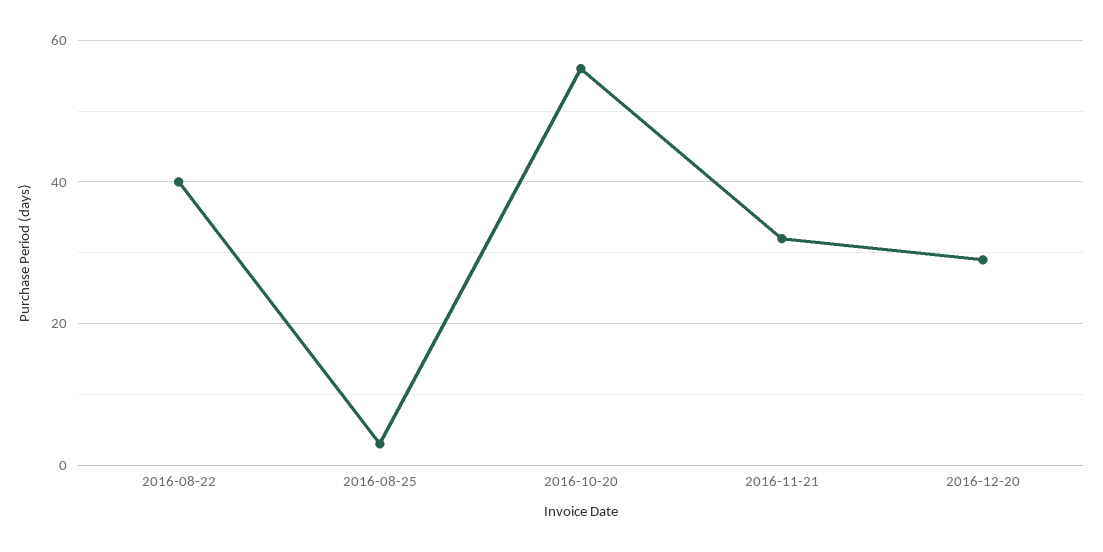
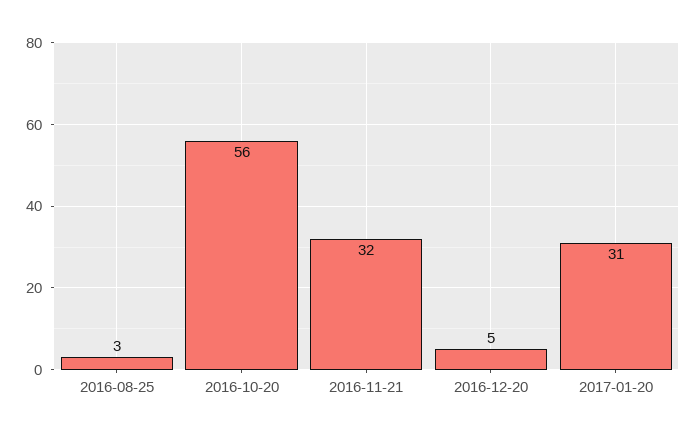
2016-08-22: 40 -> none
2016-12-20: 30 -> 5
2017-01-20: none -> 31

